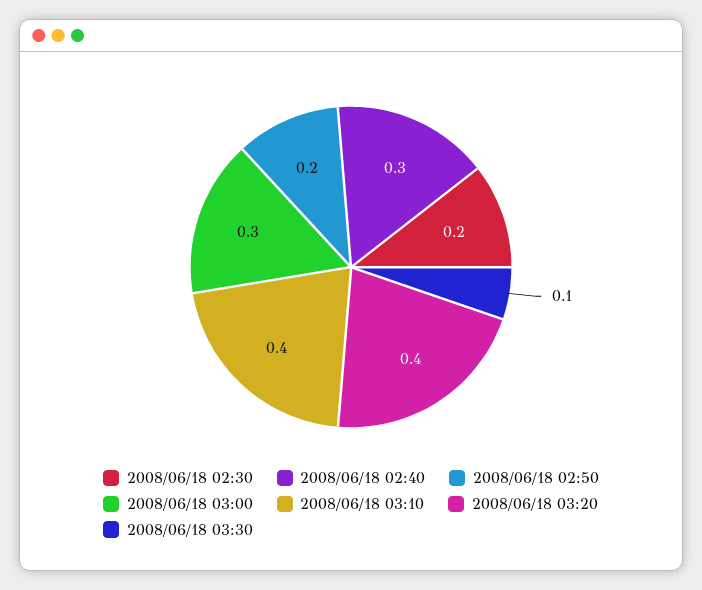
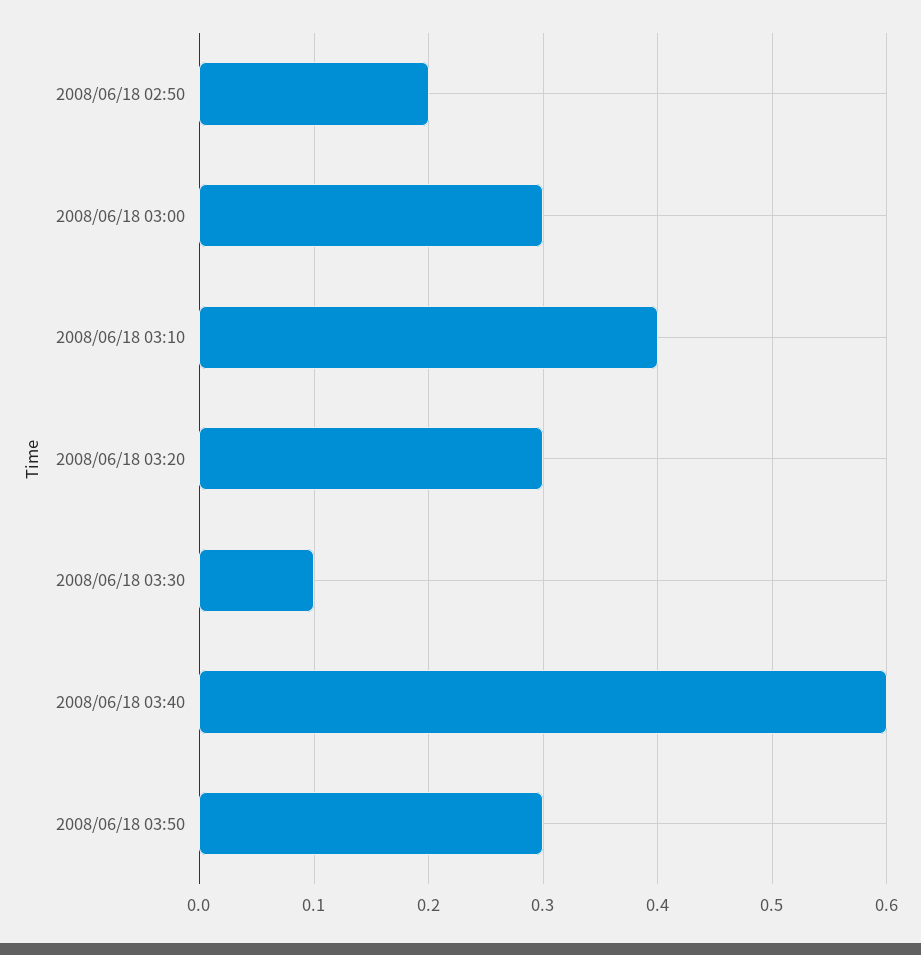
2008/06/18 02:30: 0.2 -> none
2008/06/18 02:40: 0.3 -> none
2008/06/18 03:20: 0.4 -> 0.3
2008/06/18 03:40: none -> 0.6
2008/06/18 03:50: none -> 0.3

